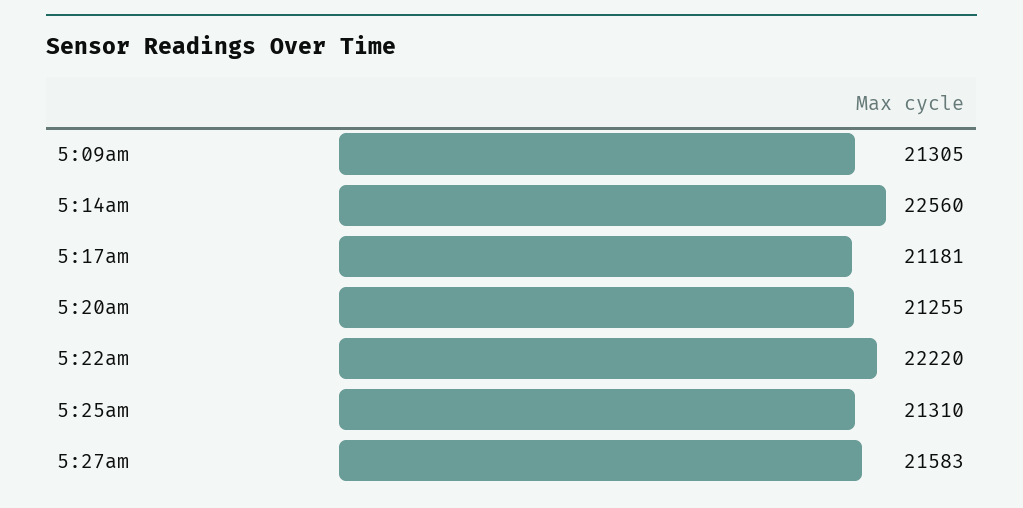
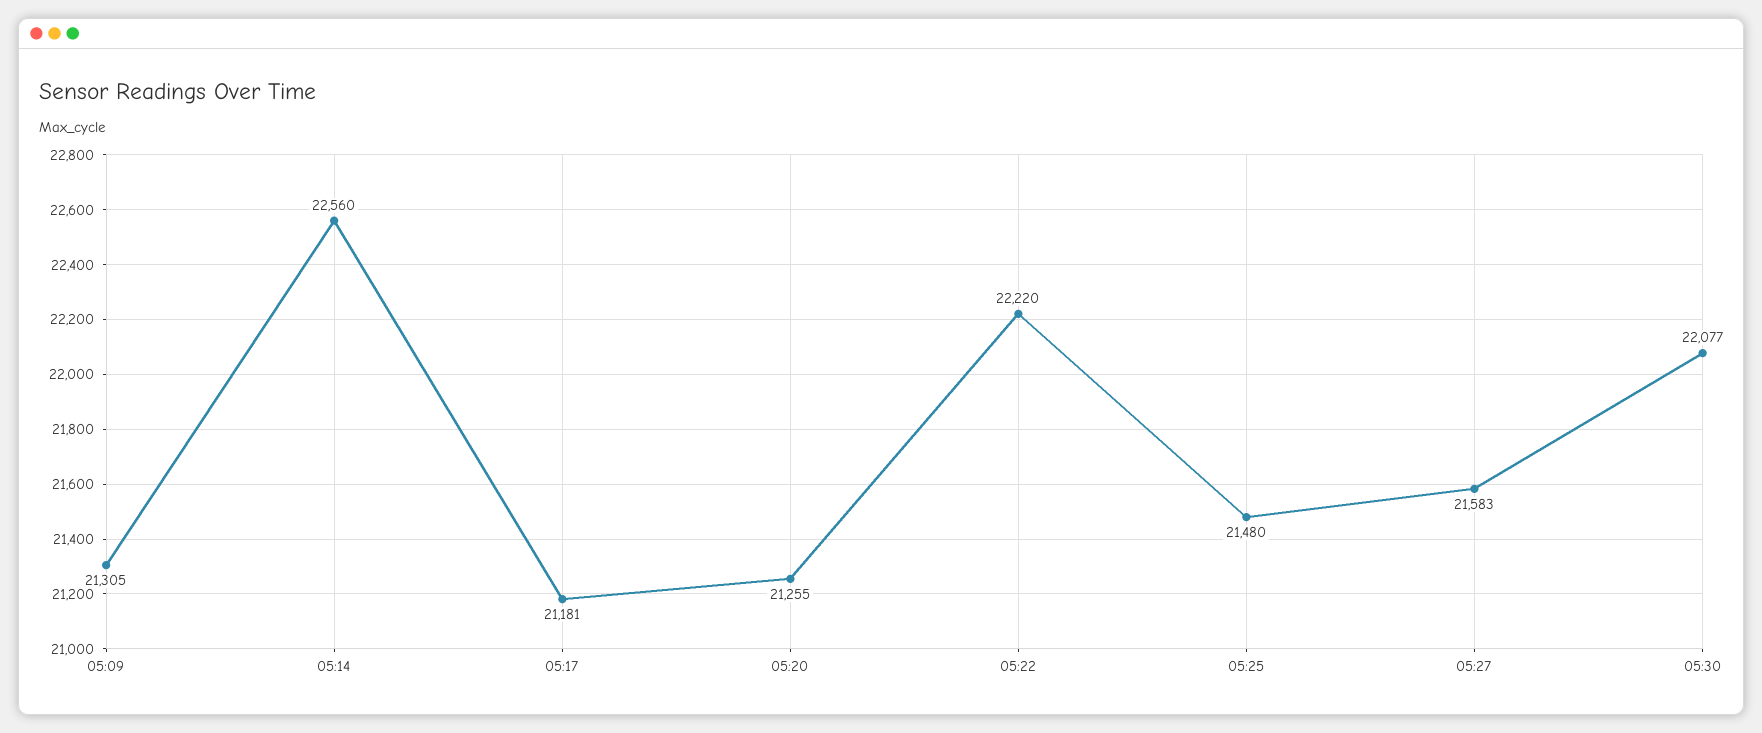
5:25am: 21310 -> 21480
05:30: none -> 22077

